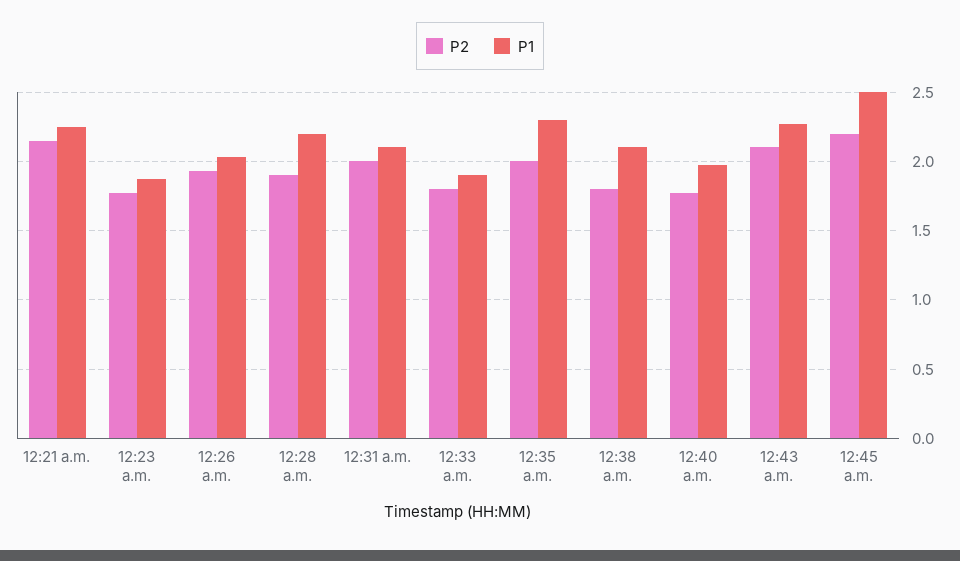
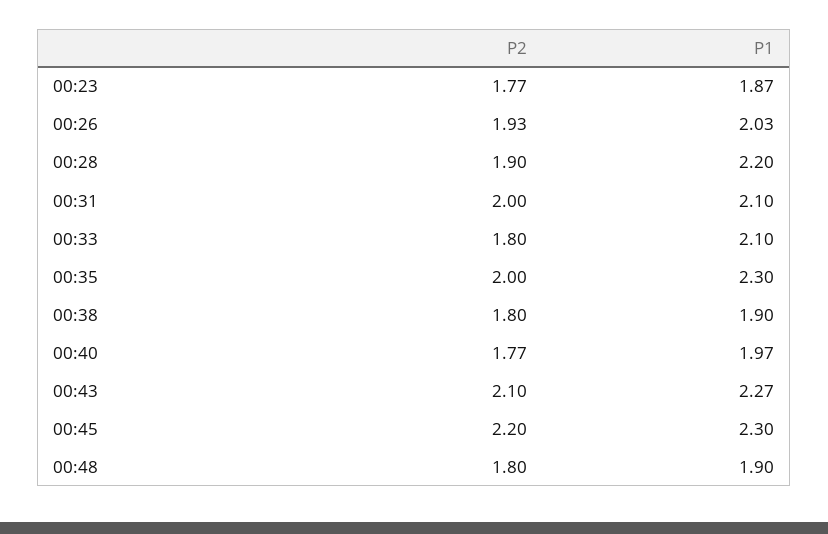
P2, 12:21 a.m.: 2.15 -> none
P1, 12:21 a.m.: 2.25 -> none
P1, 12:33 a.m.: 1.9 -> 2.1
P1, 12:38 a.m.: 2.1 -> 1.9
P1, 12:45 a.m.: 2.5 -> 2.3
P2, 00:48: none -> 1.8
P1, 00:48: none -> 1.9

